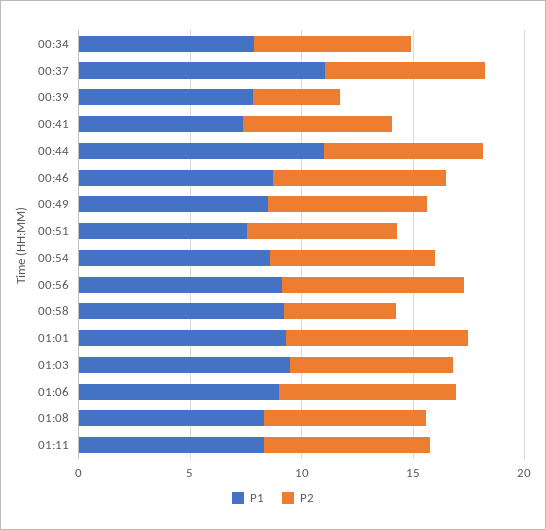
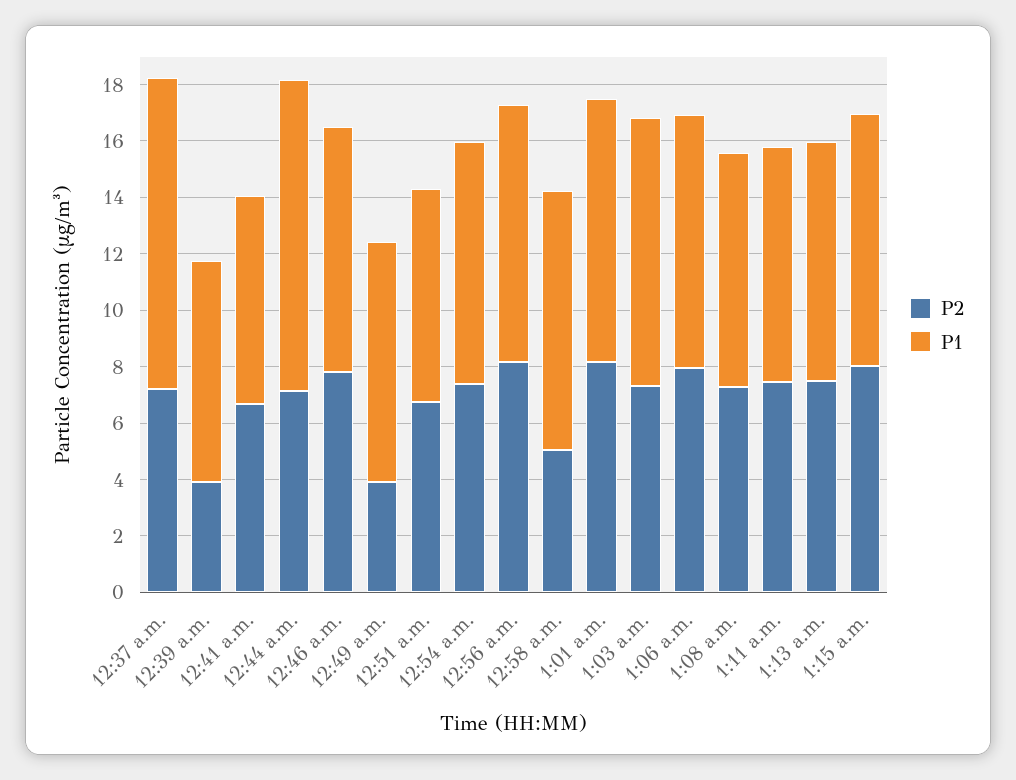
P1, 00:34: 8 -> none
P2, 00:34: 7 -> none
P2, 00:49: 7 -> 4
P2, 1:13 a.m.: none -> 7.5
P1, 1:13 a.m.: none -> 8.5
P2, 1:15 a.m.: none -> 8
P1, 1:15 a.m.: none -> 9

